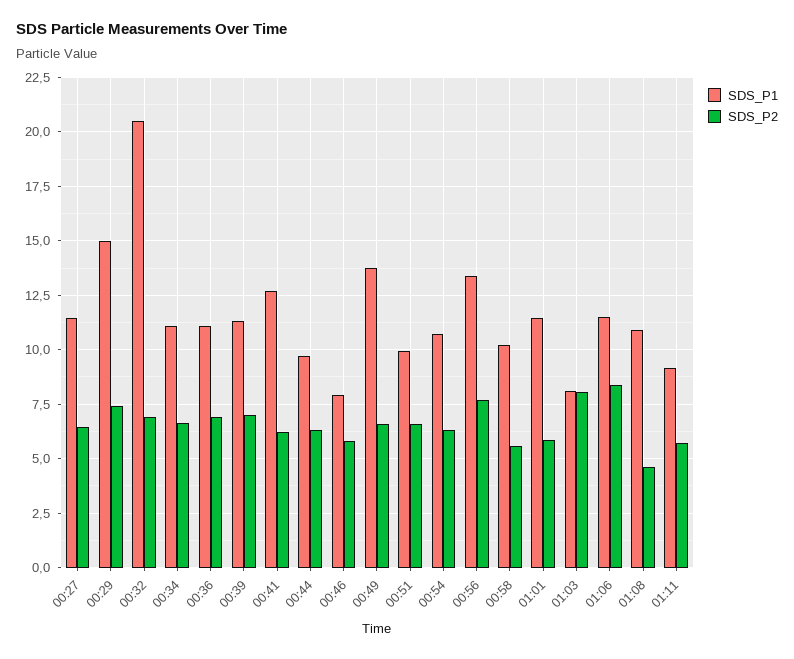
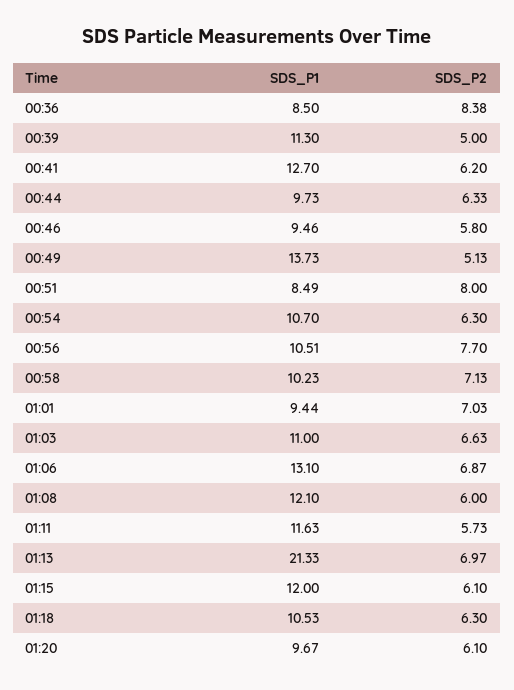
SDS_P1, 00:27: 11.5 -> none
SDS_P2, 00:27: 6.5 -> none
SDS_P1, 00:29: 15 -> none
SDS_P2, 00:29: 7.5 -> none
SDS_P1, 00:32: 20.5 -> none
SDS_P2, 00:32: 7 -> none
SDS_P1, 00:34: 11 -> none
SDS_P2, 00:34: 6.5 -> none
SDS_P1, 00:36: 11 -> 8.5
SDS_P2, 00:36: 7 -> 8.38
SDS_P2, 00:39: 7 -> 5
SDS_P1, 00:46: 8 -> 9.46
SDS_P2, 00:49: 6.5 -> 5.13
SDS_P1, 00:51: 10 -> 8.49
SDS_P2, 00:51: 6.5 -> 8
SDS_P1, 00:56: 13.5 -> 10.51
SDS_P2, 00:58: 5.5 -> 7.13
SDS_P1, 01:01: 11.5 -> 9.44
SDS_P2, 01:01: 6 -> 7.03
SDS_P1, 01:03: 8 -> 11
SDS_P2, 01:03: 8 -> 6.63
SDS_P1, 01:06: 11.5 -> 13.1
SDS_P2, 01:06: 8.5 -> 6.87
SDS_P1, 01:08: 11 -> 12.1
SDS_P2, 01:08: 4.5 -> 6
SDS_P1, 01:11: 9 -> 11.63
SDS_P1, 01:13: none -> 21.33
SDS_P2, 01:13: none -> 6.97
SDS_P1, 01:15: none -> 12
SDS_P2, 01:15: none -> 6.1
SDS_P1, 01:18: none -> 10.53
SDS_P2, 01:18: none -> 6.3
SDS_P1, 01:20: none -> 9.67
SDS_P2, 01:20: none -> 6.1

